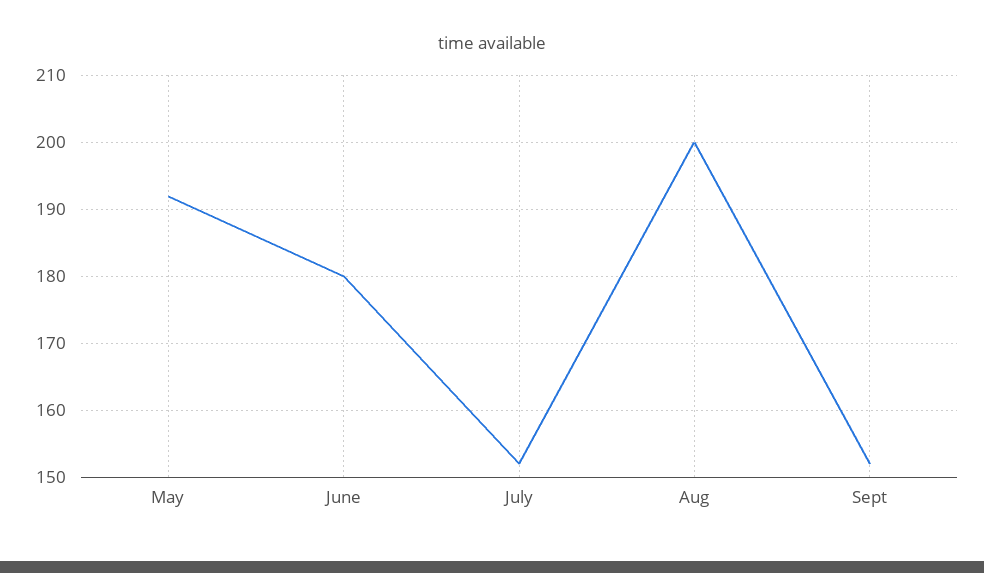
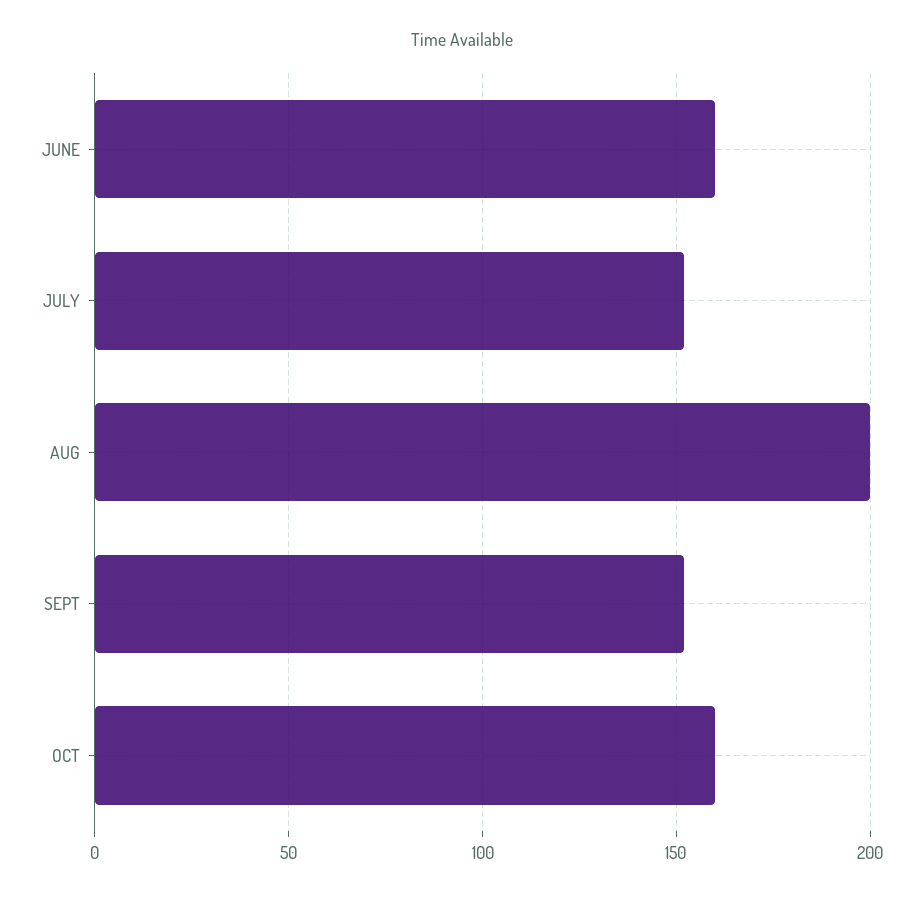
May: 192 -> none
June: 180 -> 160
OCT: none -> 160

